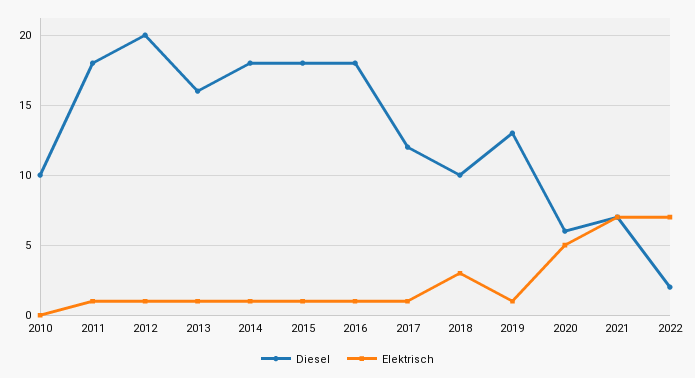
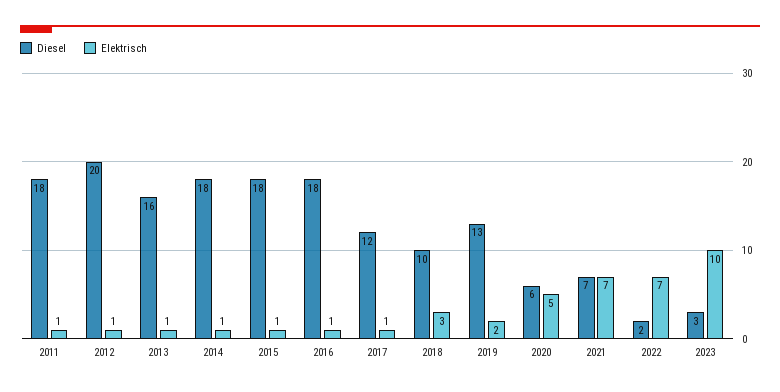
Diesel, 2010: 10 -> none
Elektrisch, 2010: 0 -> none
Elektrisch, 2019: 1 -> 2
Diesel, 2023: none -> 3
Elektrisch, 2023: none -> 10

